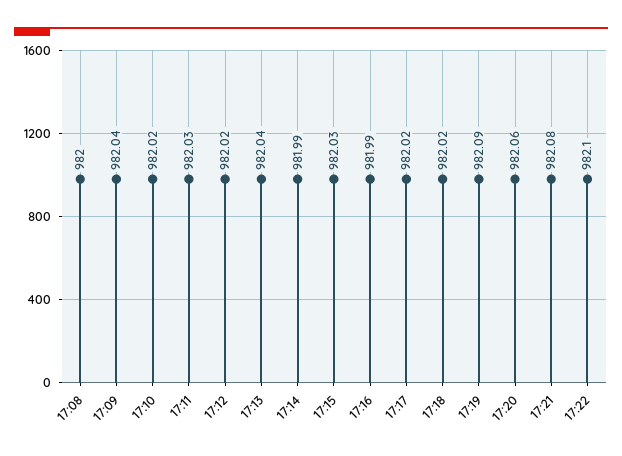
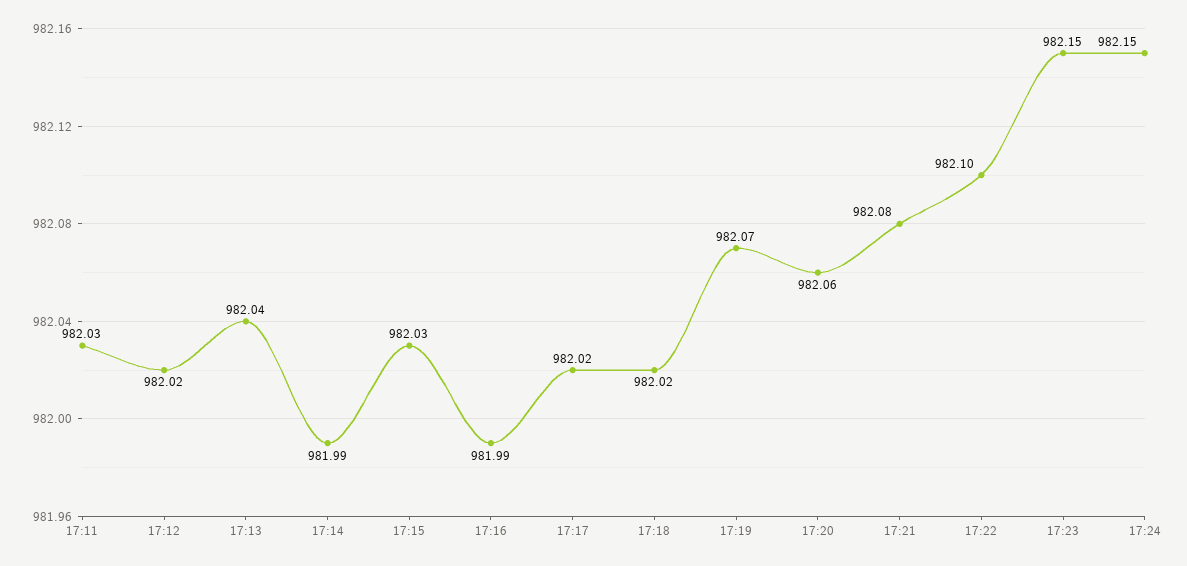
17:08: 982 -> none
17:09: 982.04 -> none
17:10: 982.02 -> none
17:19: 982.09 -> 982.07
17:23: none -> 982.15
17:24: none -> 982.15

